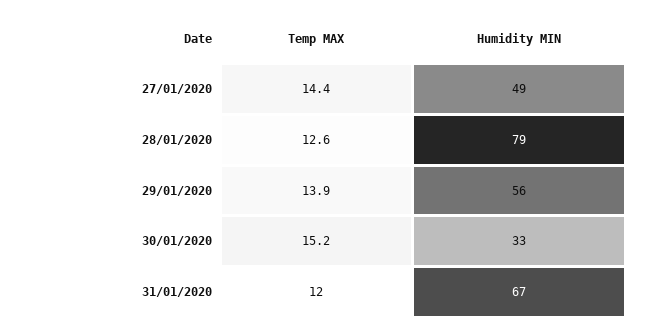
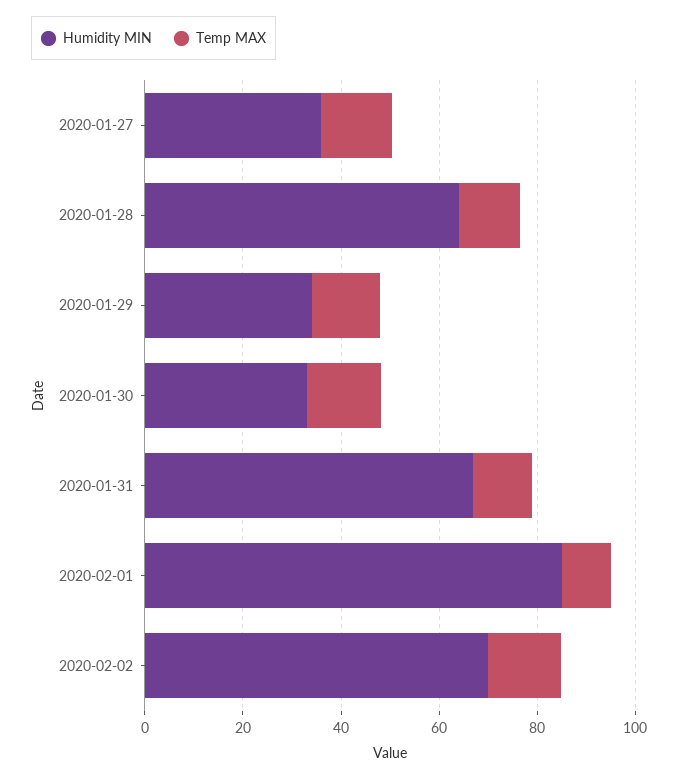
Humidity MIN, 27/01/2020: 49 -> 35
Humidity MIN, 28/01/2020: 79 -> 65
Humidity MIN, 29/01/2020: 56 -> 35
Humidity MIN, 2020-02-01: none -> 85
Temp MAX, 2020-02-01: none -> 10
Humidity MIN, 2020-02-02: none -> 70
Temp MAX, 2020-02-02: none -> 15

